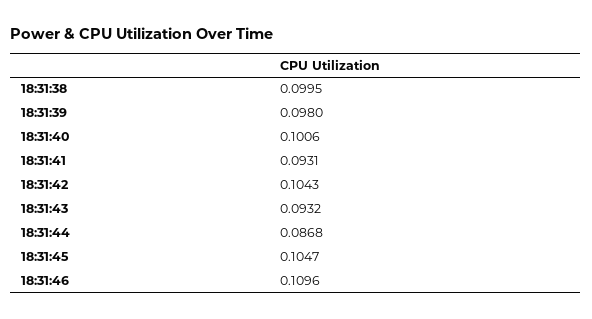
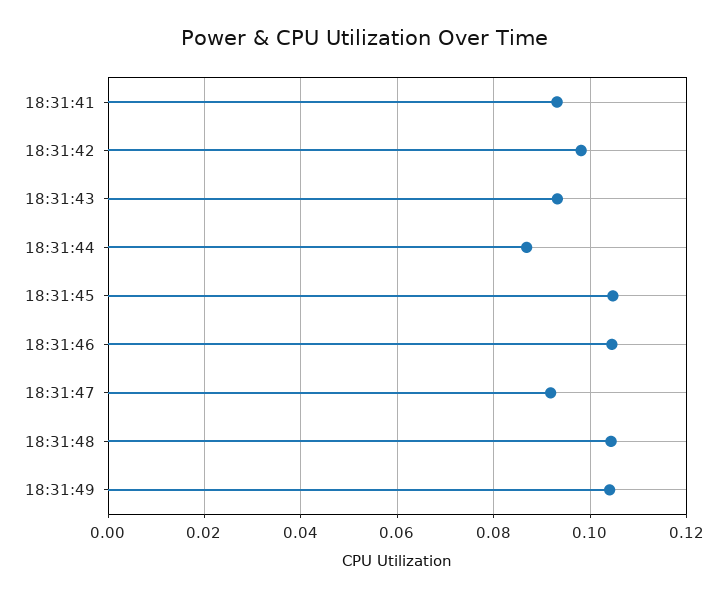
18:31:38: 0.0995 -> none
18:31:39: 0.098 -> none
18:31:40: 0.1006 -> none
18:31:42: 0.1043 -> 0.098
18:31:46: 0.1096 -> 0.104
18:31:47: none -> 0.092
18:31:48: none -> 0.104
18:31:49: none -> 0.104

